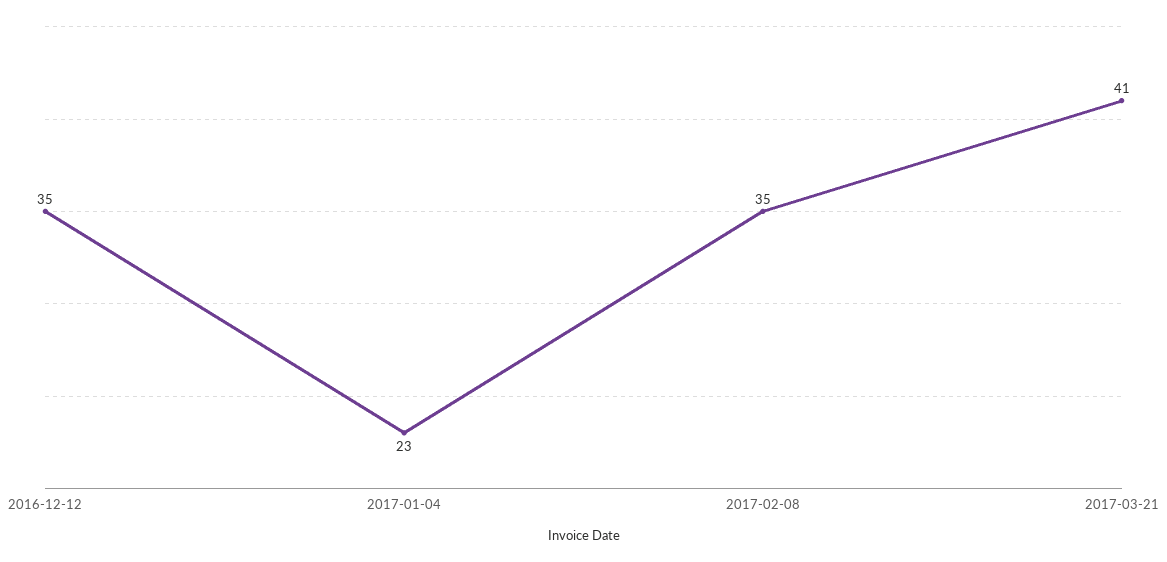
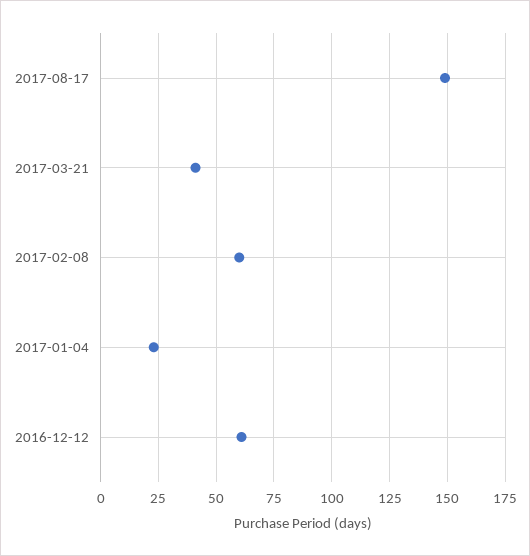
2016-12-12: 35 -> 60
2017-02-08: 35 -> 60
2017-08-17: none -> 150

